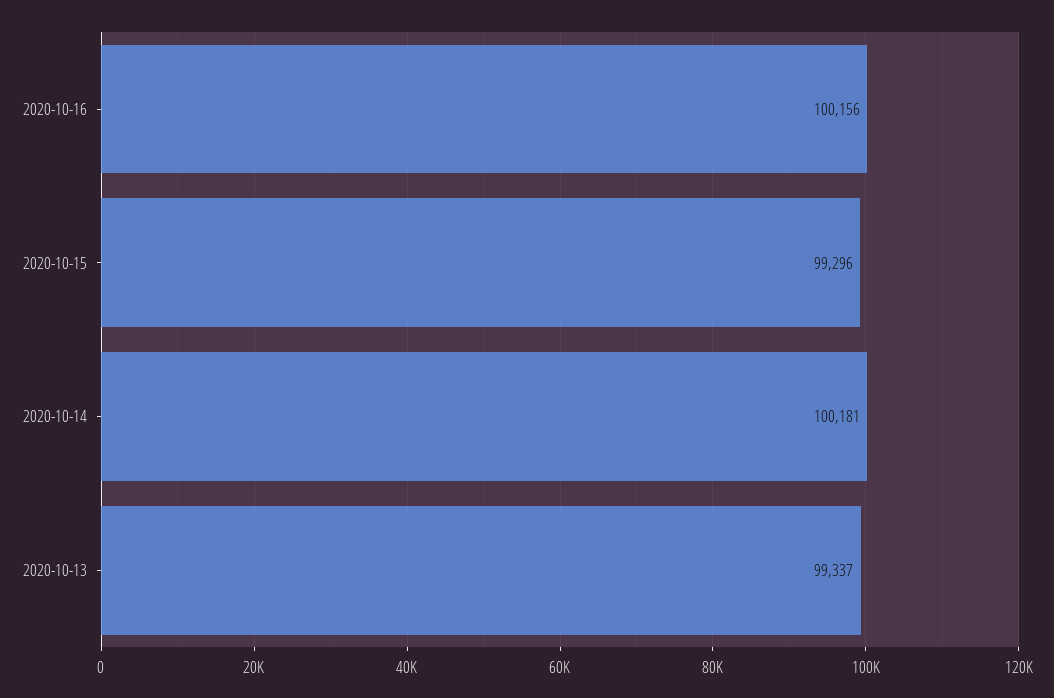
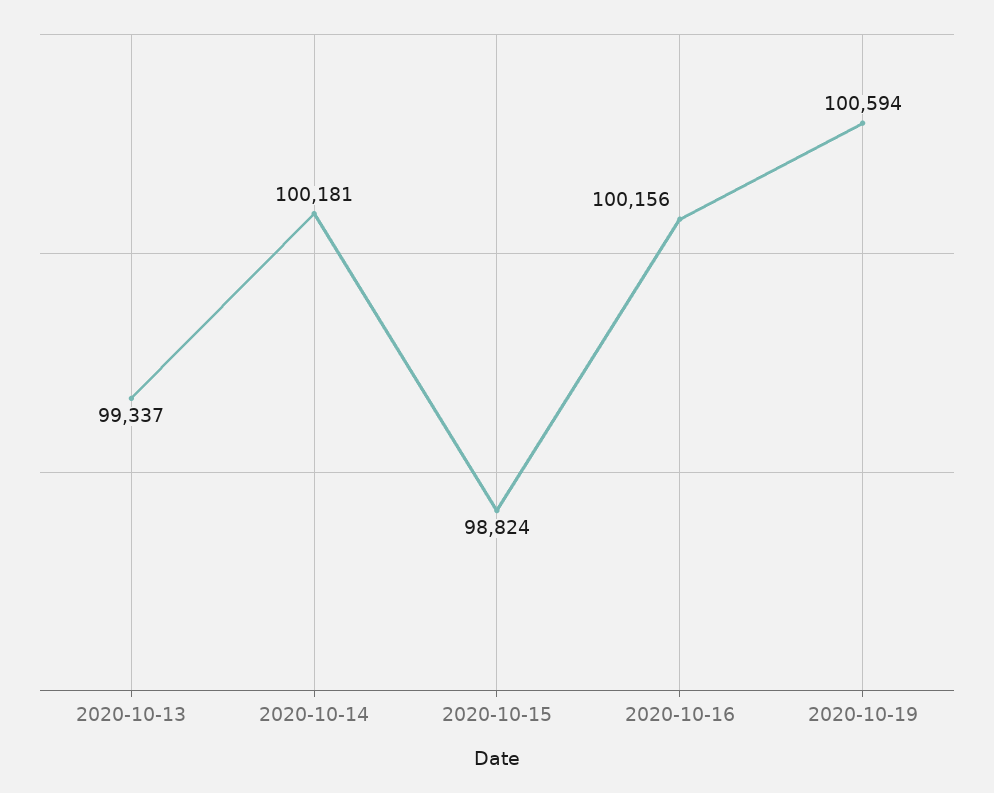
2020-10-15: 99296 -> 98824
2020-10-19: none -> 100594

